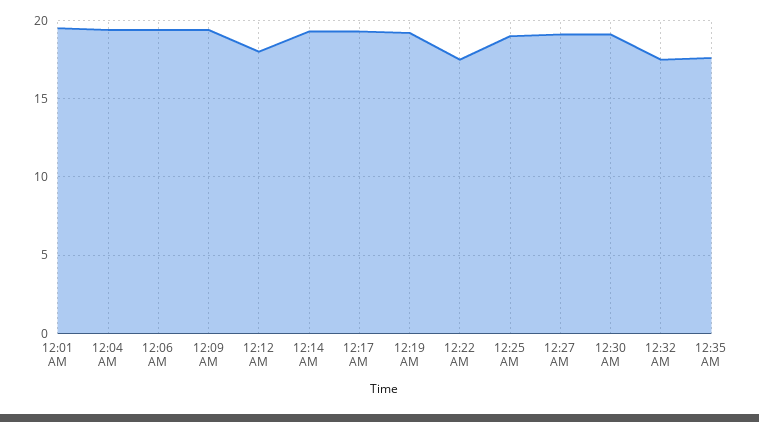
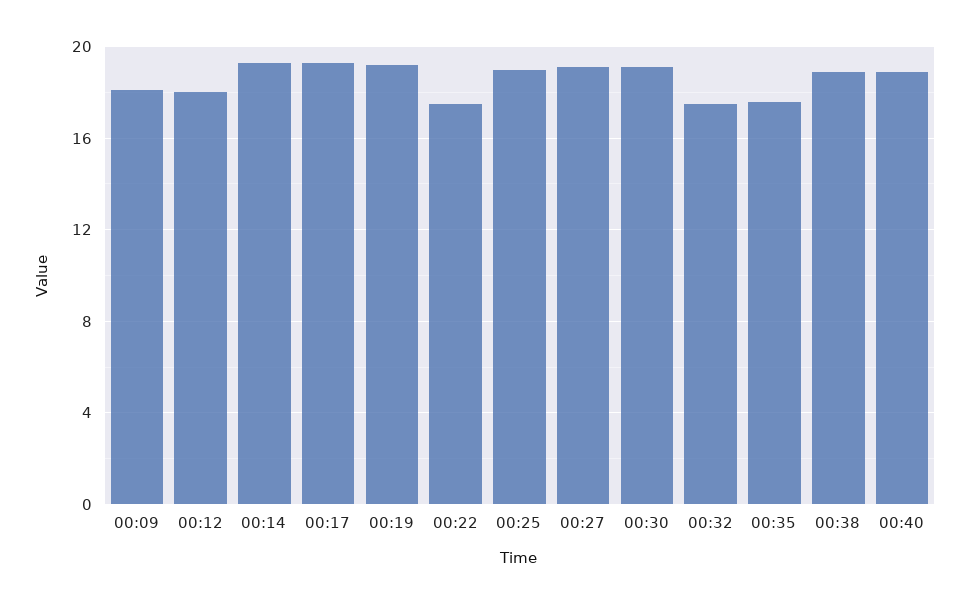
12:01 AM: 19.5 -> none
12:04 AM: 19.5 -> none
12:06 AM: 19.5 -> none
12:09 AM: 19.5 -> 18
00:38: none -> 19
00:40: none -> 19

